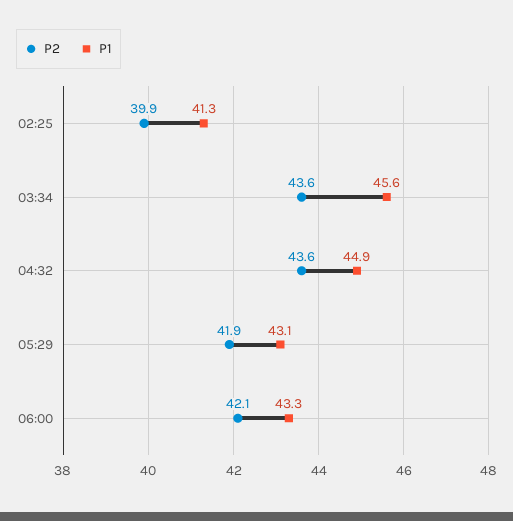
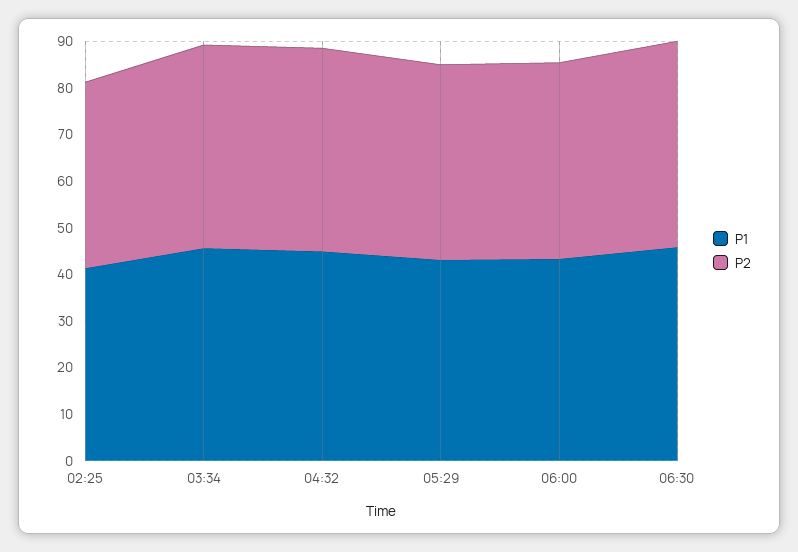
P1, 06:30: none -> 46
P2, 06:30: none -> 44

